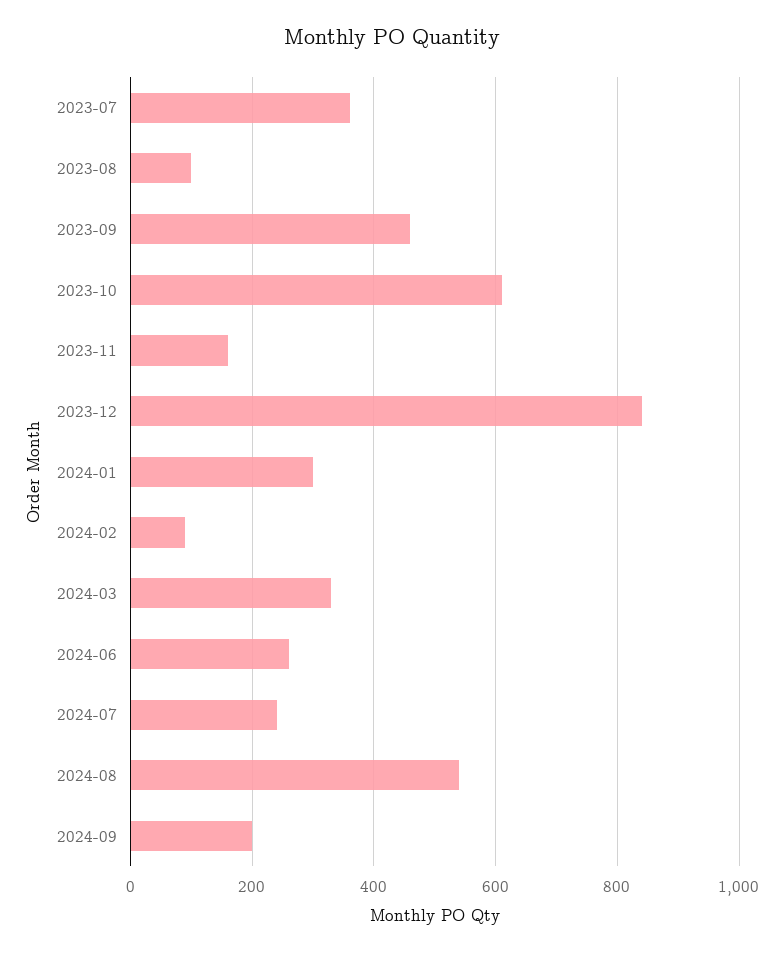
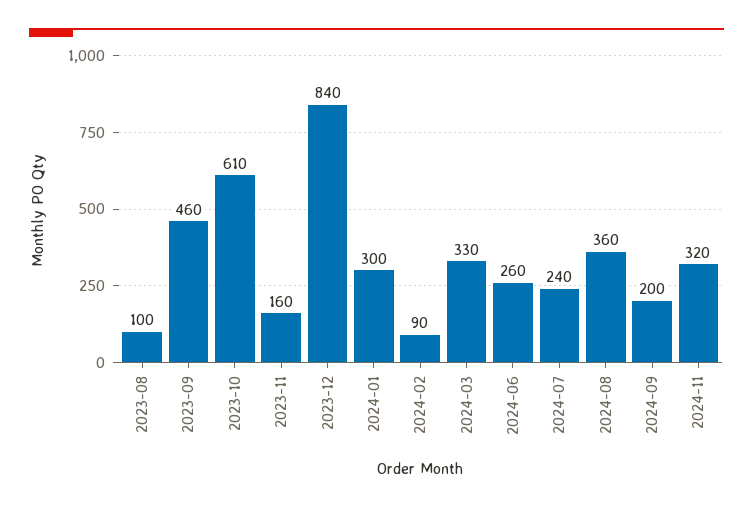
2023-07: 360 -> none
2024-08: 540 -> 360
2024-11: none -> 320

